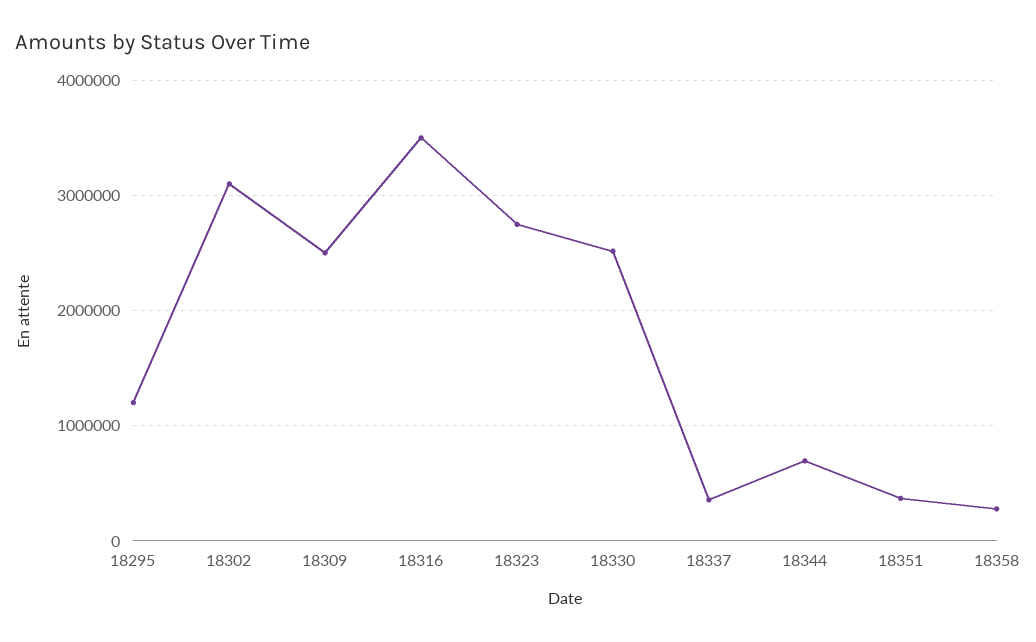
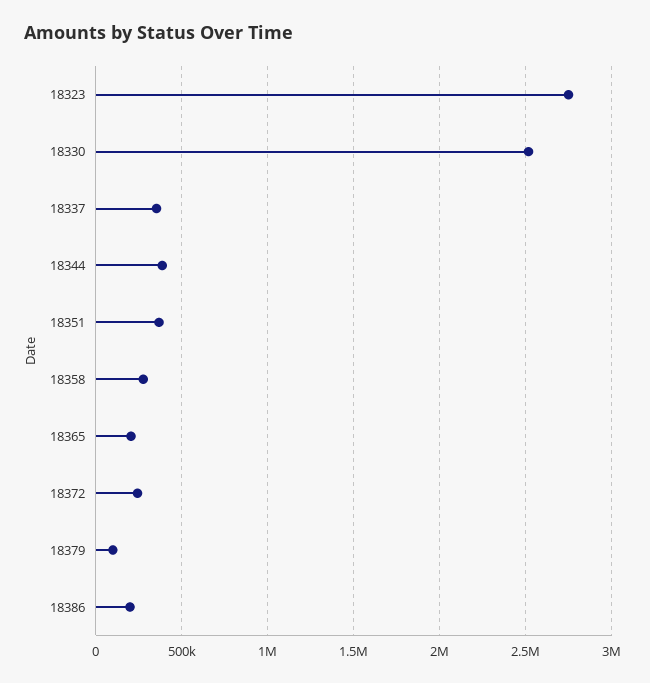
18295: 1200000 -> none
18302: 3100000 -> none
18309: 2500000 -> none
18316: 3500000 -> none
18344: 700000 -> 400000
18365: none -> 200000
18372: none -> 250000
18379: none -> 100000
18386: none -> 200000

